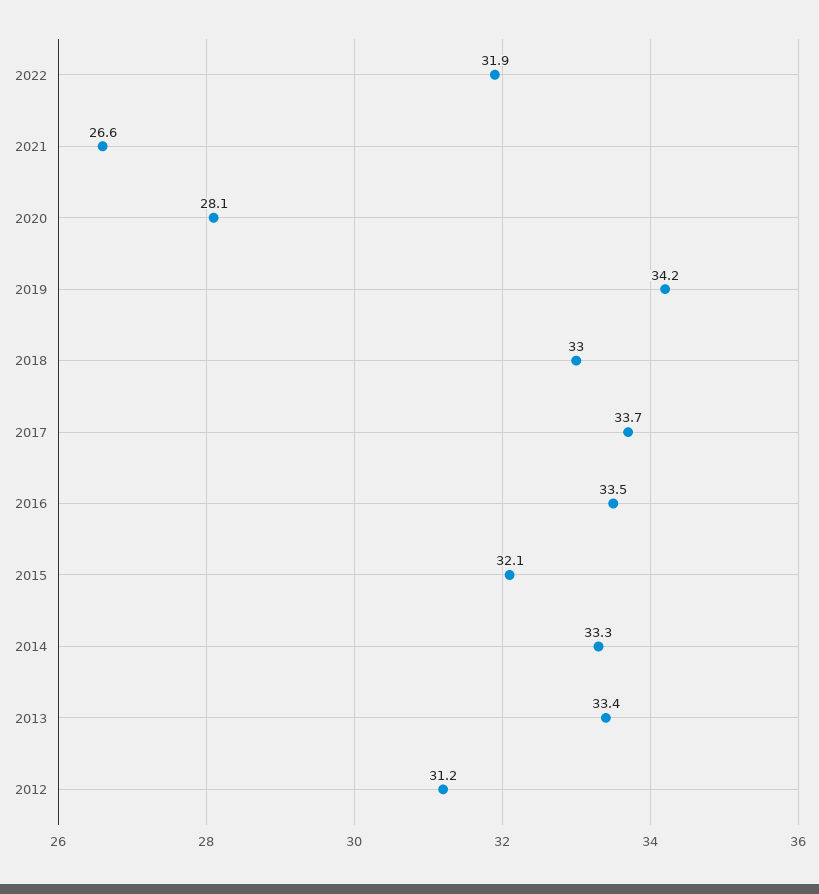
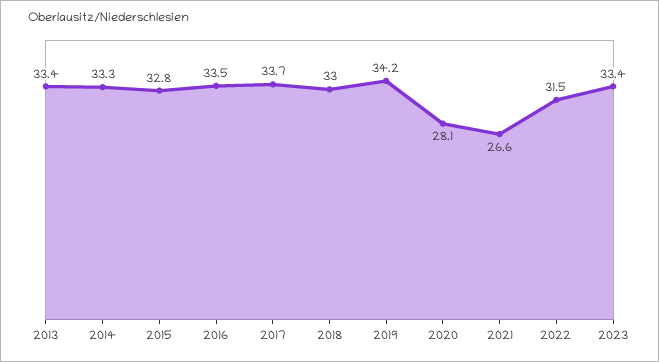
2022: 31.9 -> 31.5
2015: 32.1 -> 32.8
2012: 31.2 -> none
2023: none -> 33.4

